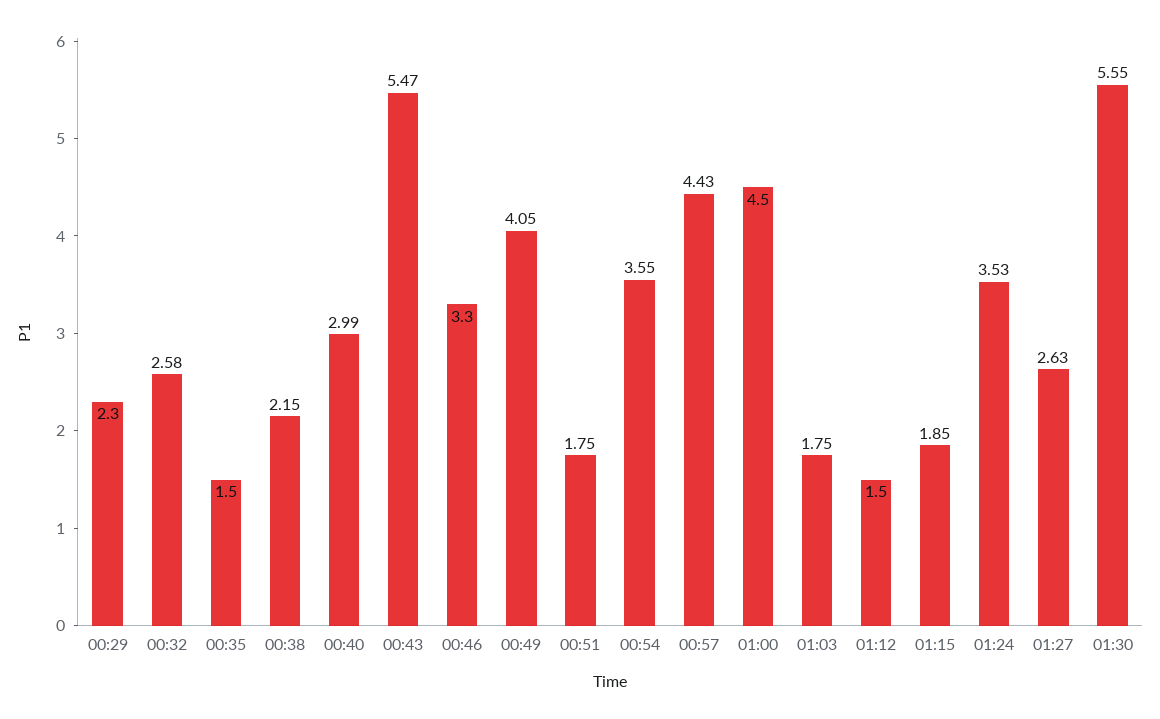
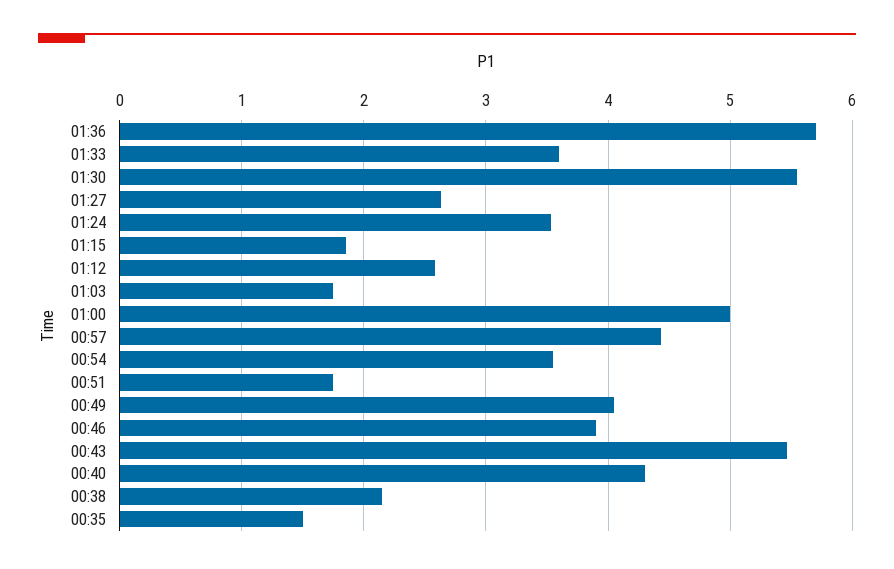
00:29: 2.3 -> none
00:32: 2.58 -> none
00:40: 2.99 -> 4.3
00:46: 3.3 -> 3.9
01:00: 4.5 -> 5
01:12: 1.5 -> 2.6
01:36: none -> 5.7
01:33: none -> 3.6

